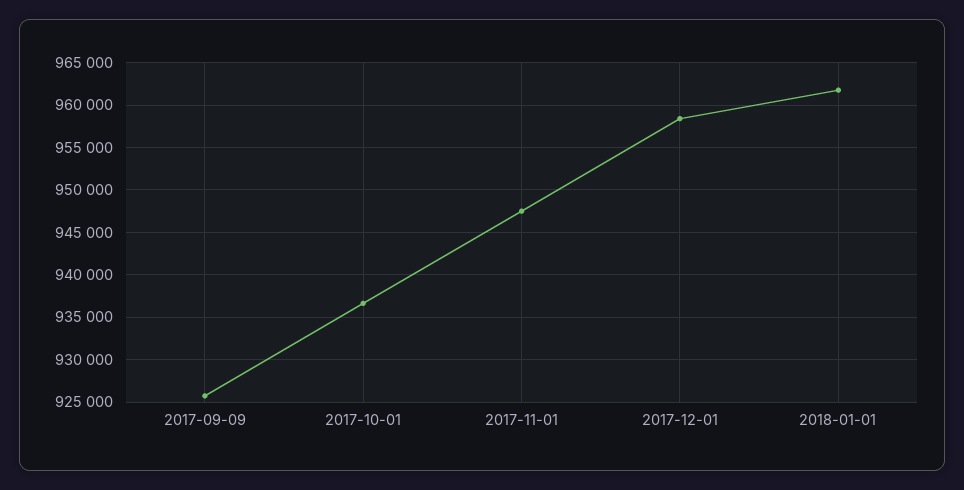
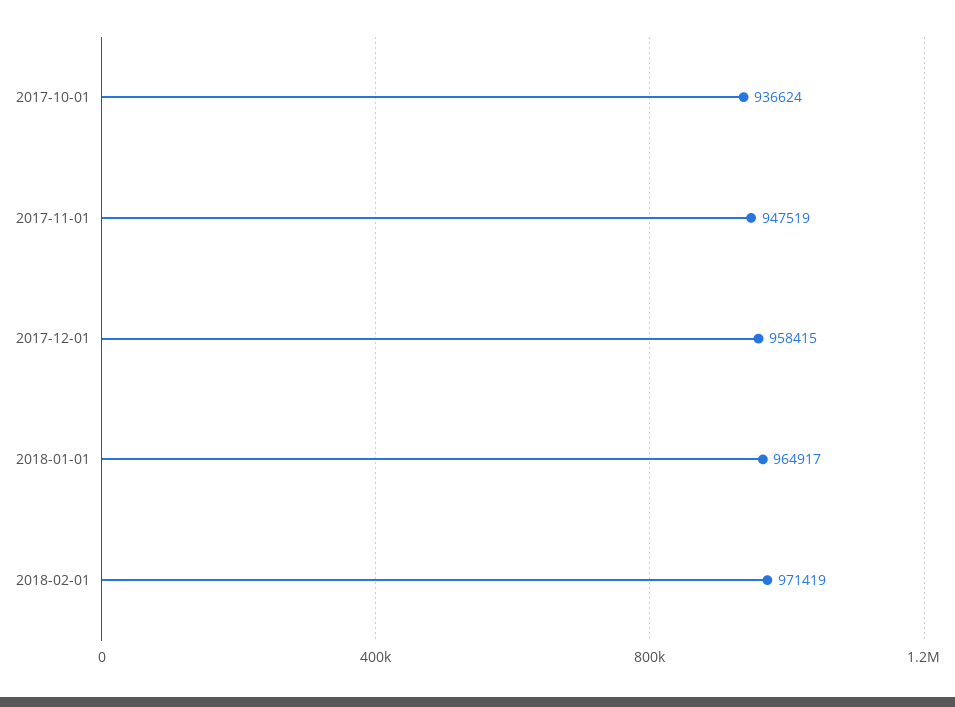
2017-09-09: 926000 -> none
2018-01-01: 962000 -> 964917
2018-02-01: none -> 971419

